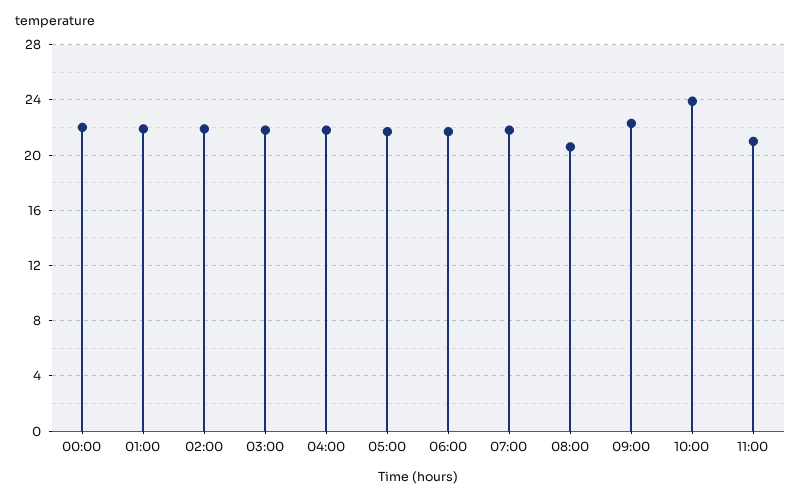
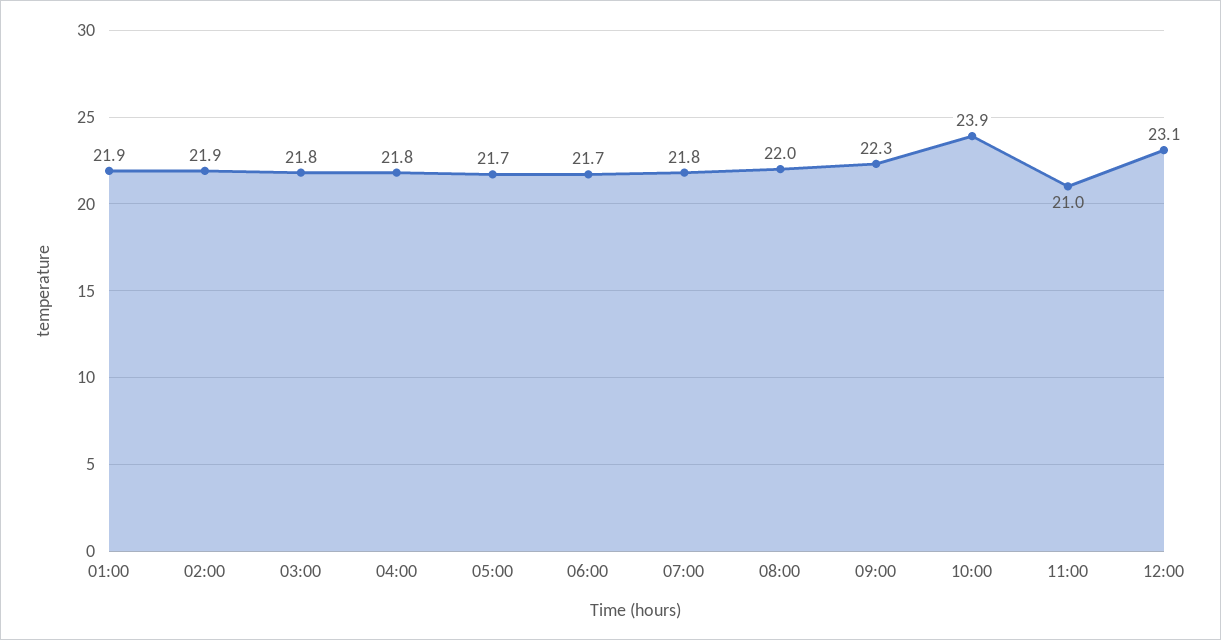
00:00: 22 -> none
08:00: 20.5 -> 22
12:00: none -> 23.1

